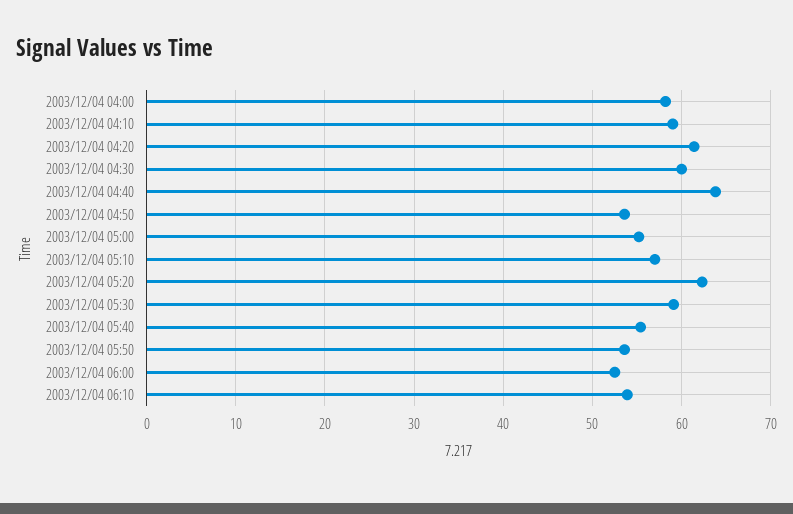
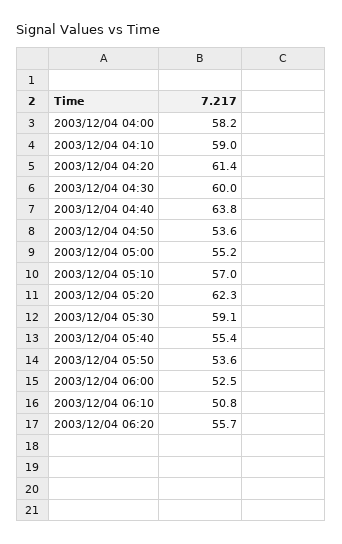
2003/12/04 06:10: 54 -> 50.8
2003/12/04 06:20: none -> 55.7

